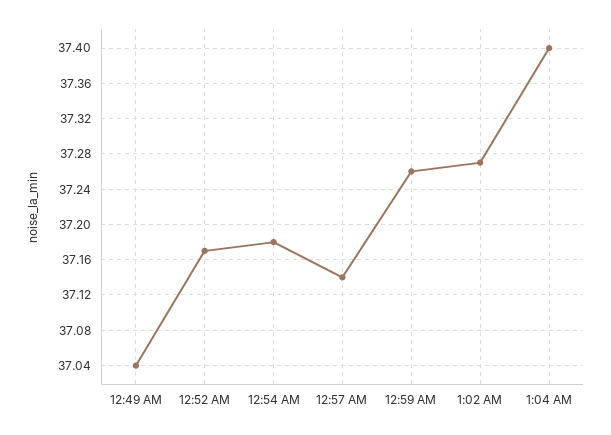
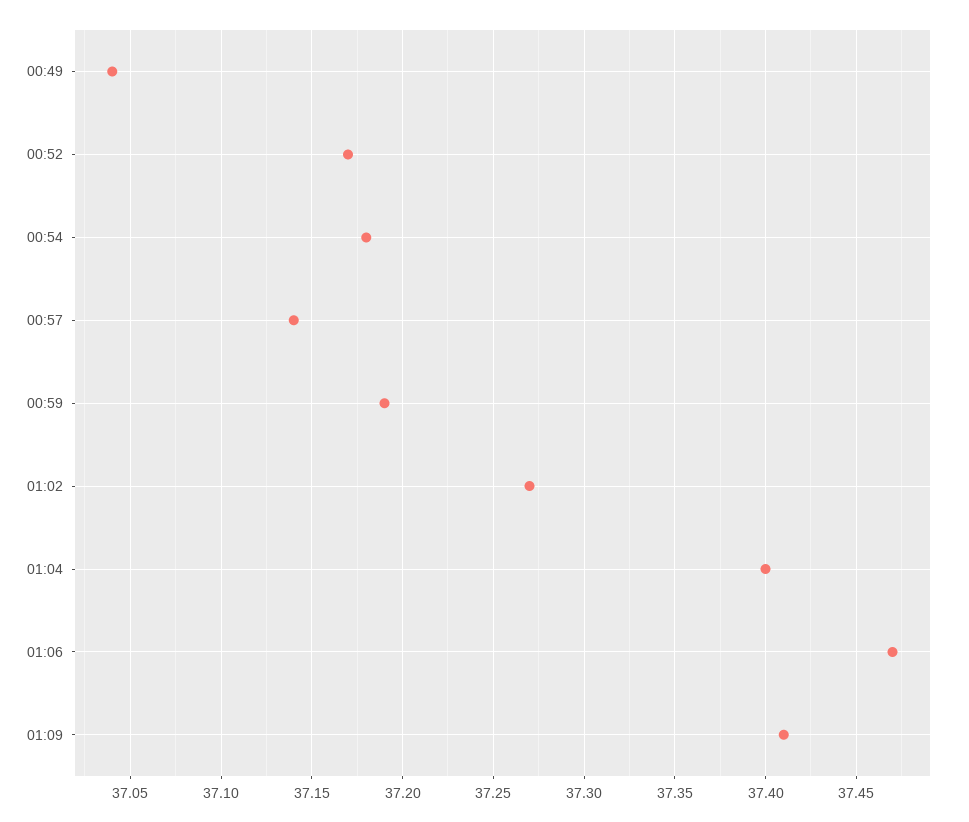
12:59 AM: 37.26 -> 37.19
01:06: none -> 37.47
01:09: none -> 37.41

